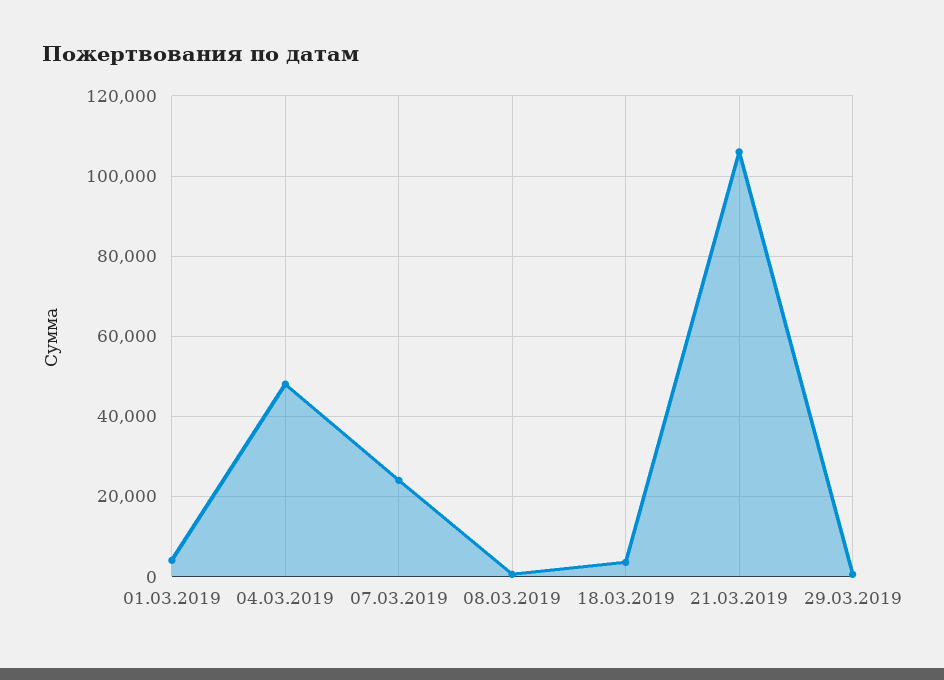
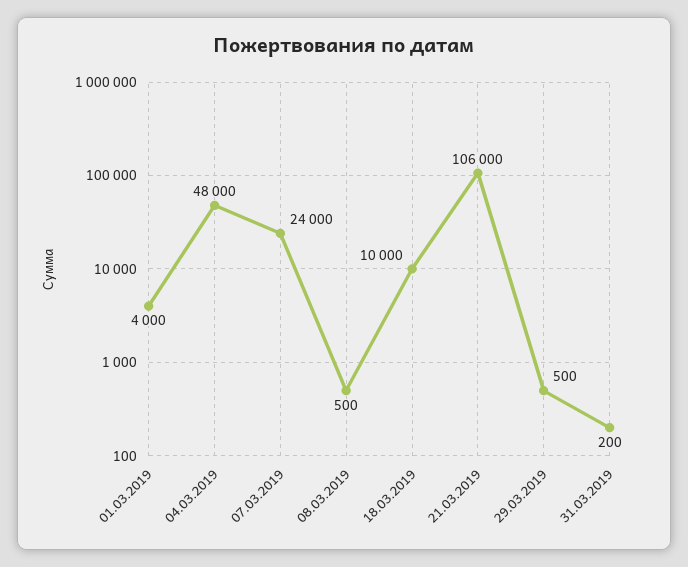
18.03.2019: 4000 -> 10000
31.03.2019: none -> 200

